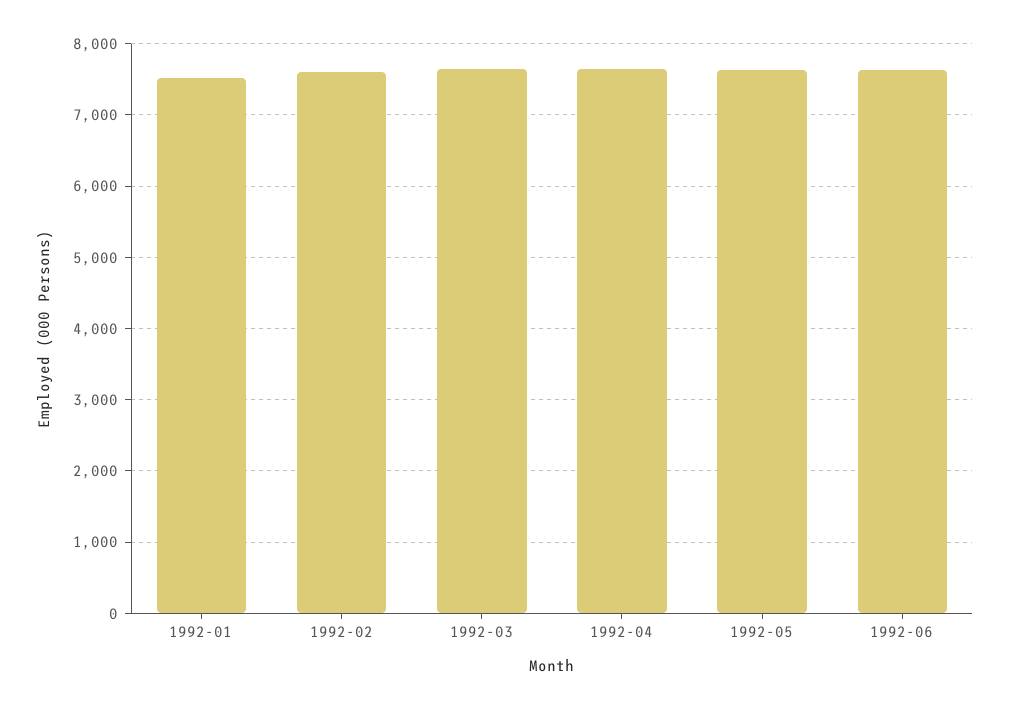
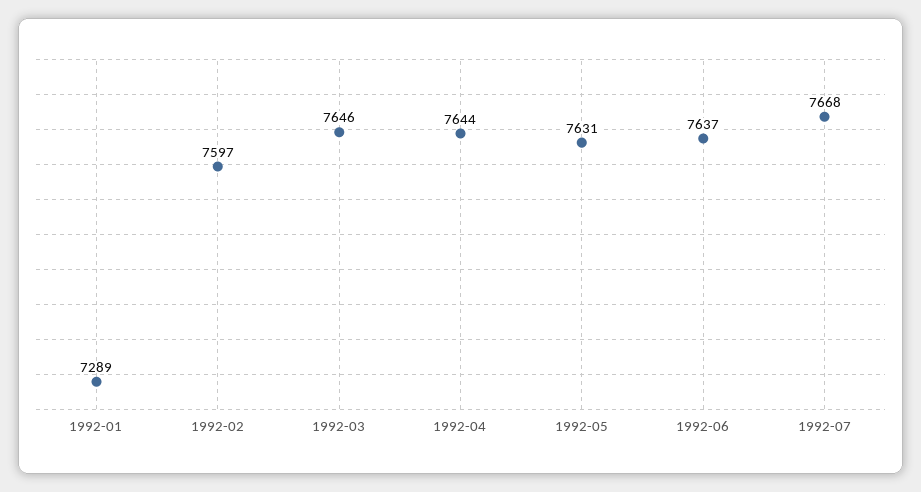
1992-01: 7500 -> 7289
1992-07: none -> 7668

